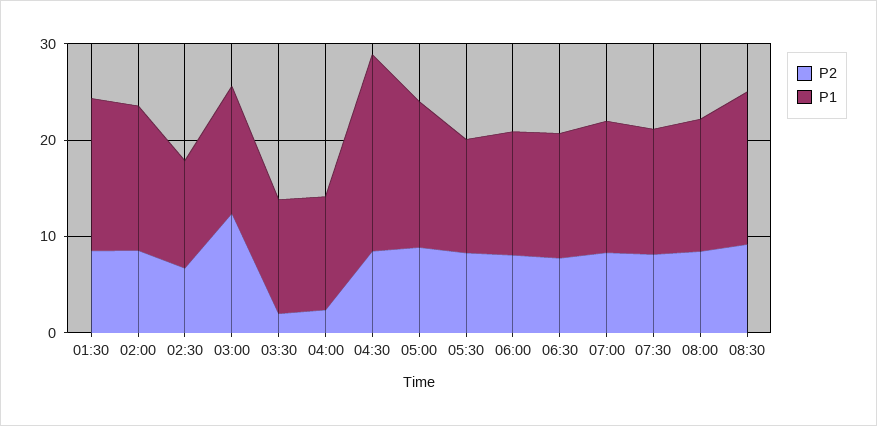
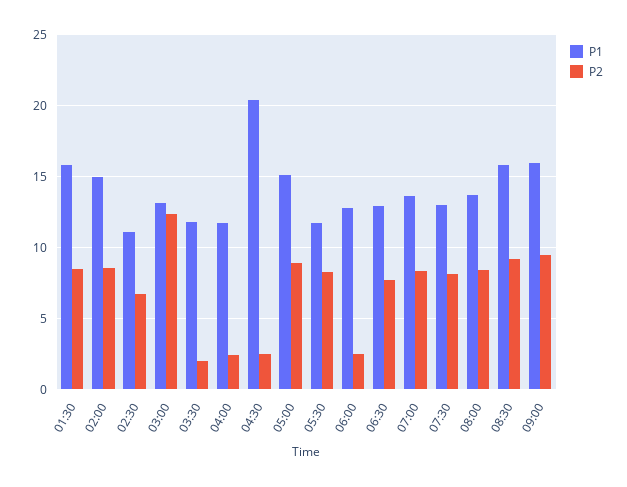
P2, 04:30: 8 -> 2.5
P2, 06:00: 8 -> 2.5
P1, 09:00: none -> 16
P2, 09:00: none -> 9.5

